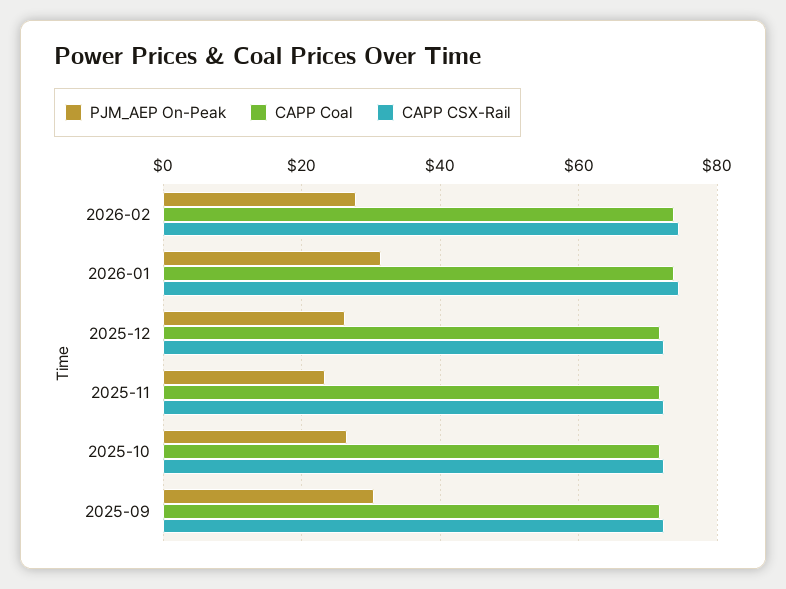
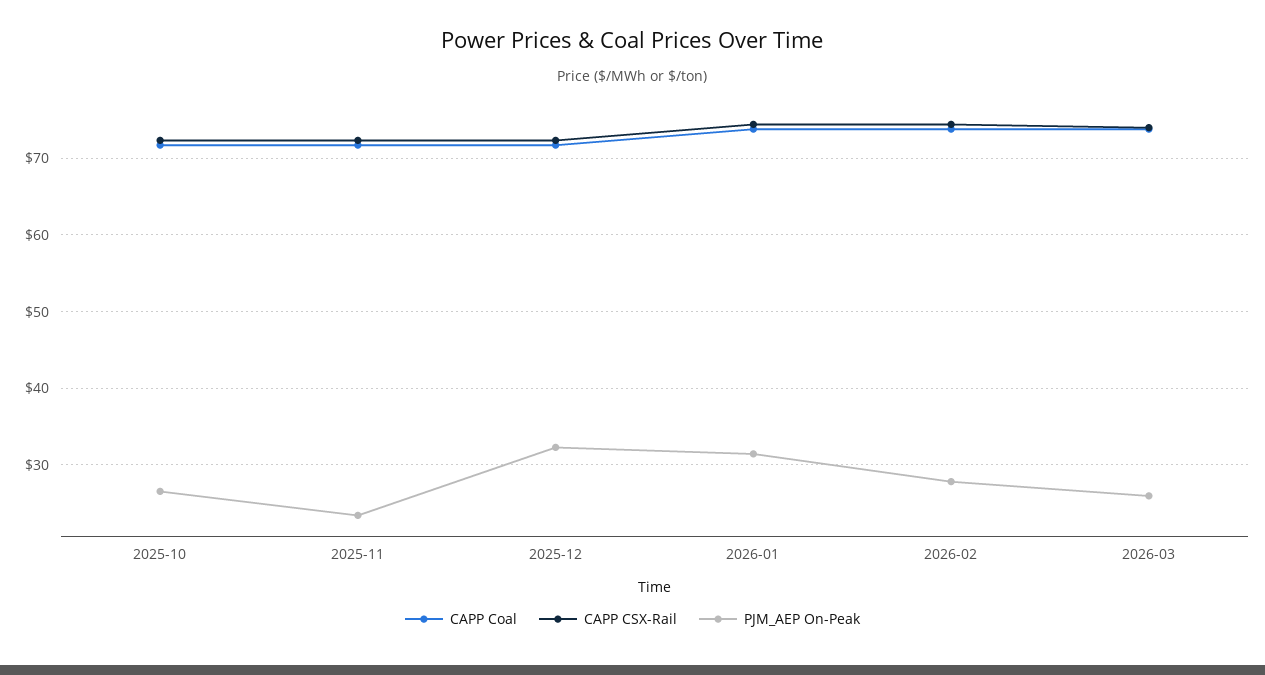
PJM_AEP On-Peak, 2025-12: 26 -> 32
PJM_AEP On-Peak, 2025-09: 30 -> none
CAPP Coal, 2025-09: 72 -> none
CAPP CSX-Rail, 2025-09: 72 -> none
CAPP Coal, 2026-03: none -> 74
CAPP CSX-Rail, 2026-03: none -> 74
PJM_AEP On-Peak, 2026-03: none -> 26

